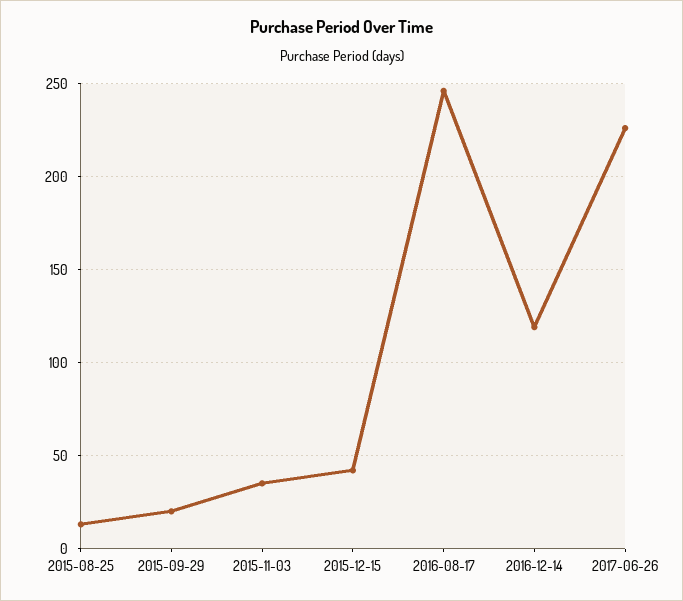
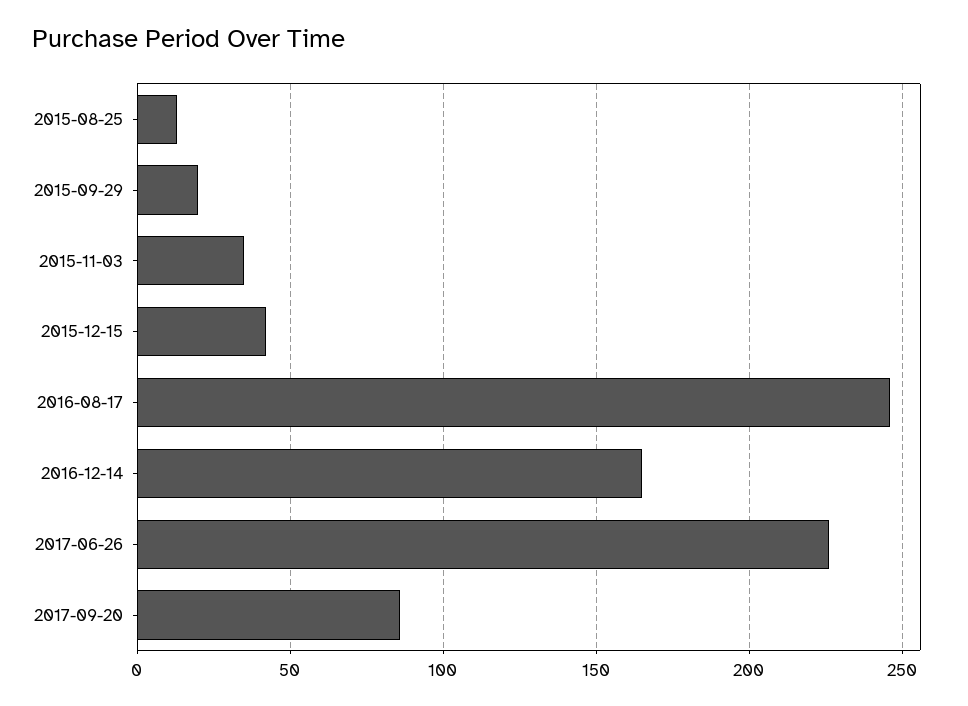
2016-12-14: 120 -> 165
2017-09-20: none -> 85

